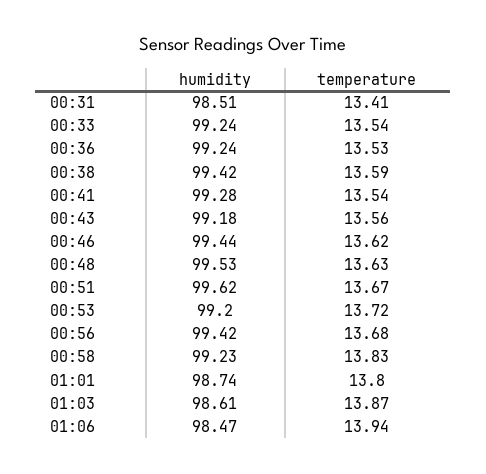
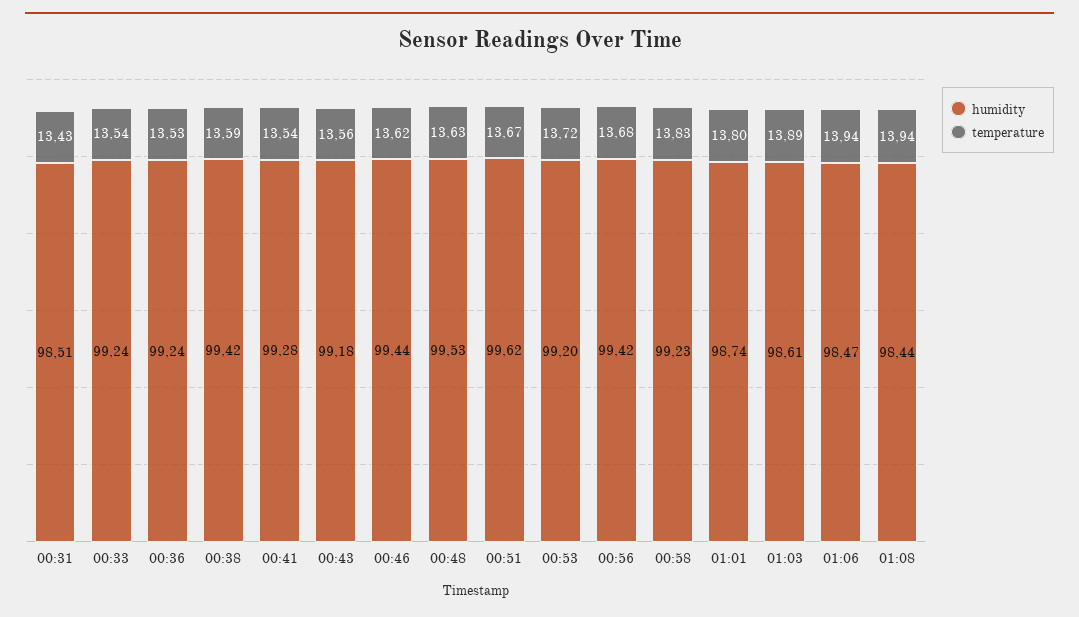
temperature, 00:31: 13.41 -> 13.43
temperature, 01:03: 13.87 -> 13.89
humidity, 01:08: none -> 98.44
temperature, 01:08: none -> 13.94

